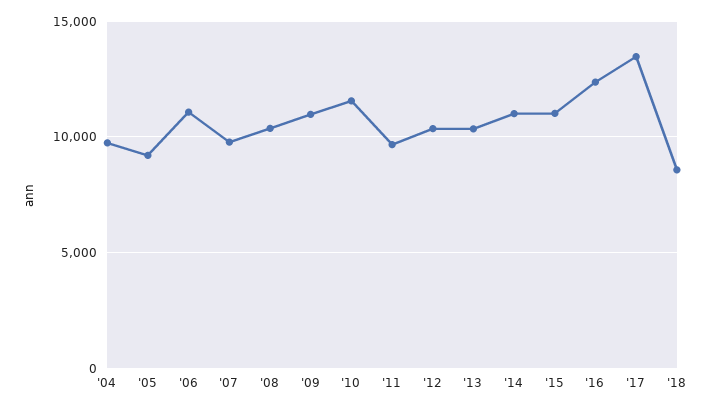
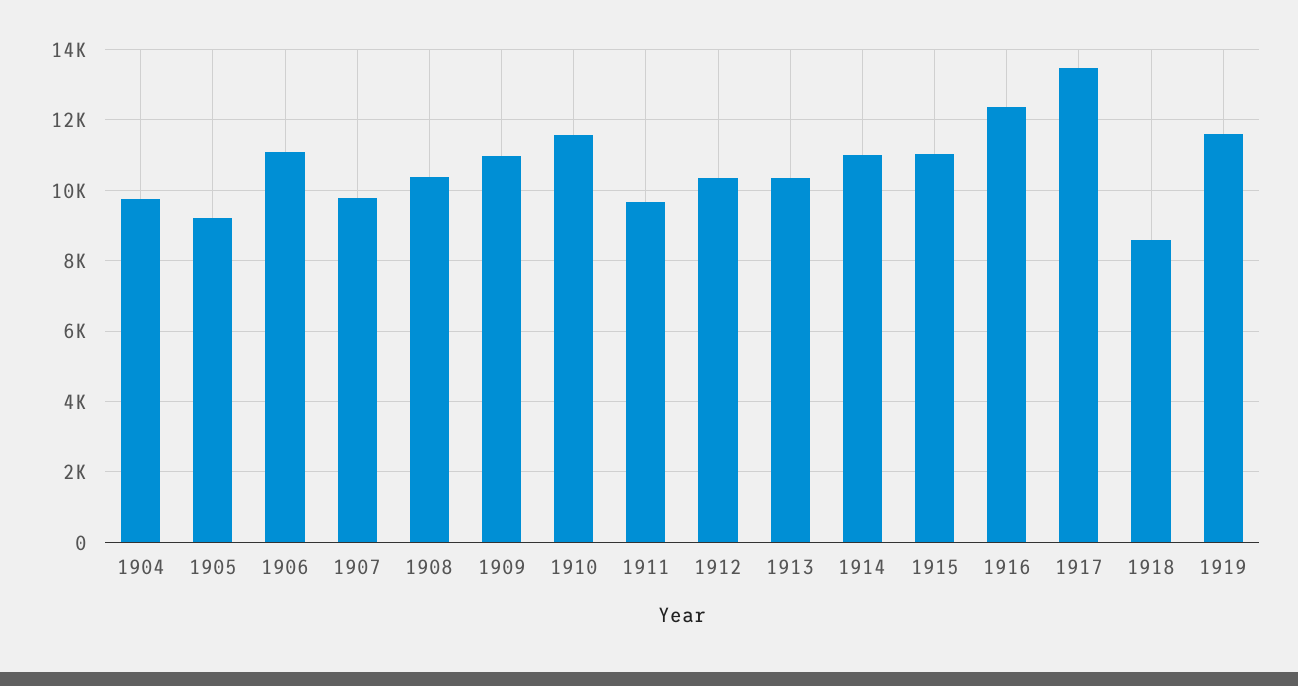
1919: none -> 11600

